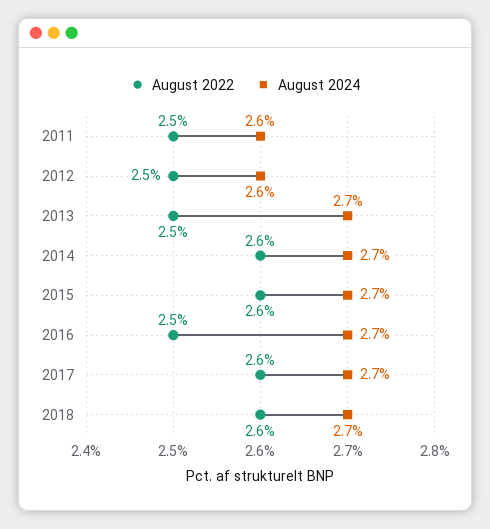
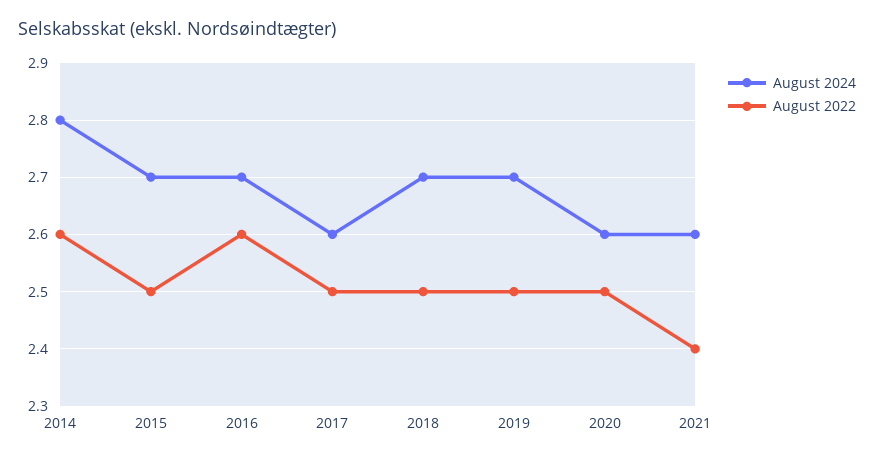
August 2022, 2011: 2.5 -> none
August 2024, 2011: 2.6 -> none
August 2022, 2012: 2.5 -> none
August 2024, 2012: 2.6 -> none
August 2022, 2013: 2.5 -> none
August 2024, 2013: 2.7 -> none
August 2024, 2014: 2.7 -> 2.8
August 2022, 2015: 2.6 -> 2.5
August 2022, 2016: 2.5 -> 2.6
August 2022, 2017: 2.6 -> 2.5
August 2024, 2017: 2.7 -> 2.6
August 2022, 2018: 2.6 -> 2.5
August 2024, 2019: none -> 2.7
August 2022, 2019: none -> 2.5
August 2024, 2020: none -> 2.6
August 2022, 2020: none -> 2.5
August 2024, 2021: none -> 2.6
August 2022, 2021: none -> 2.4

